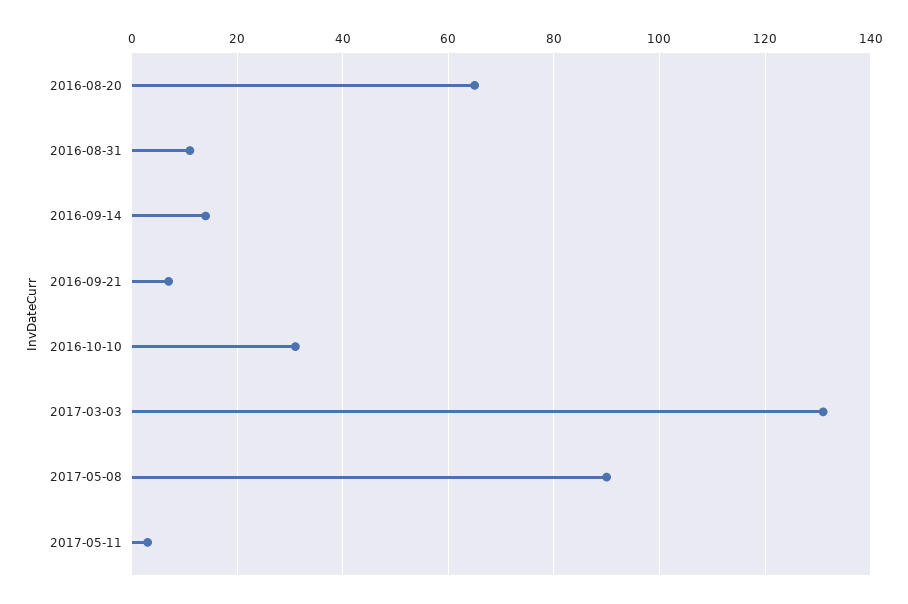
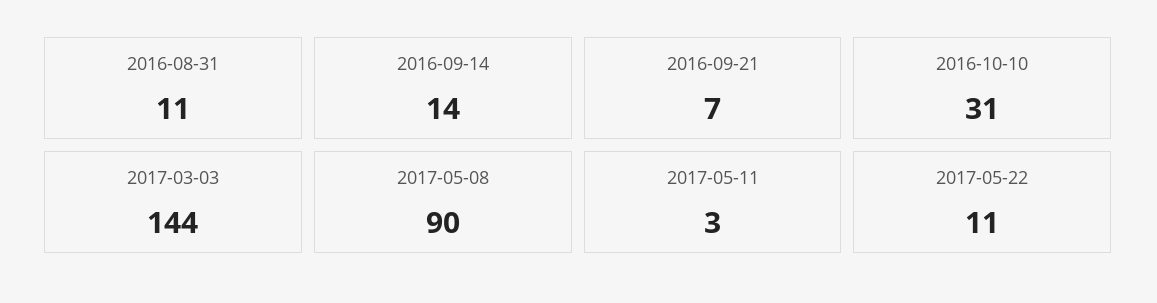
2016-08-20: 65 -> none
2017-03-03: 130 -> 144
2017-05-22: none -> 11

